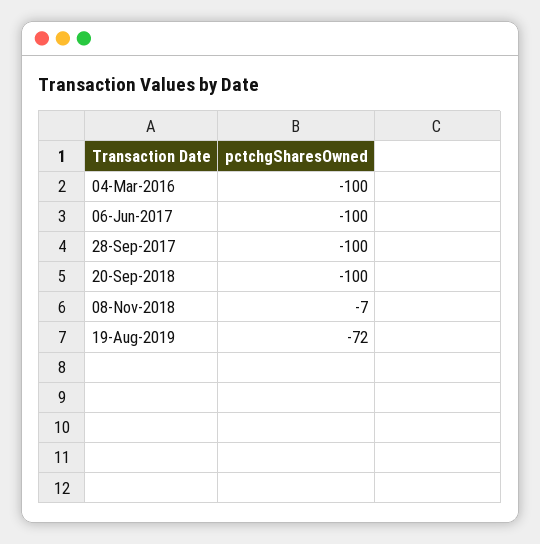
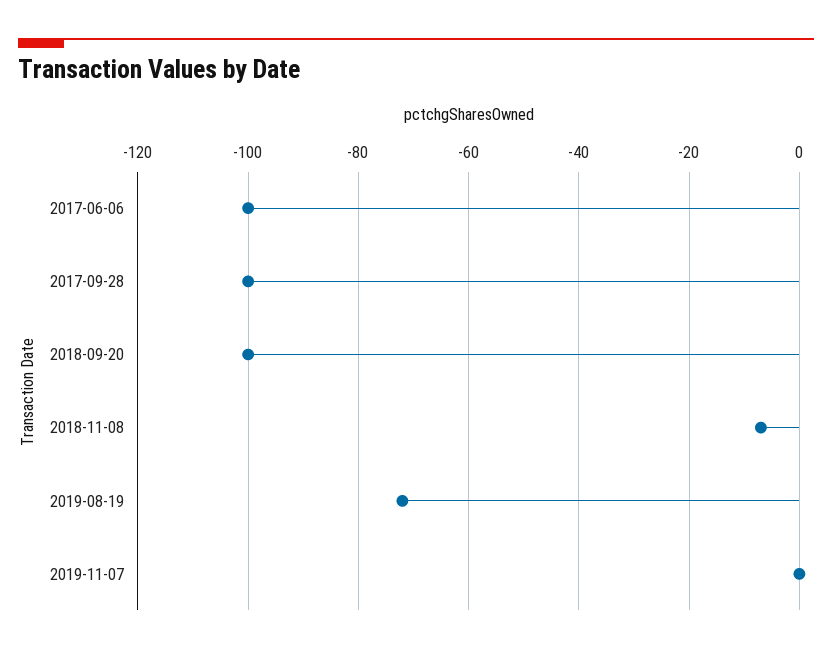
04-Mar-2016: -100 -> none
2019-11-07: none -> 0

